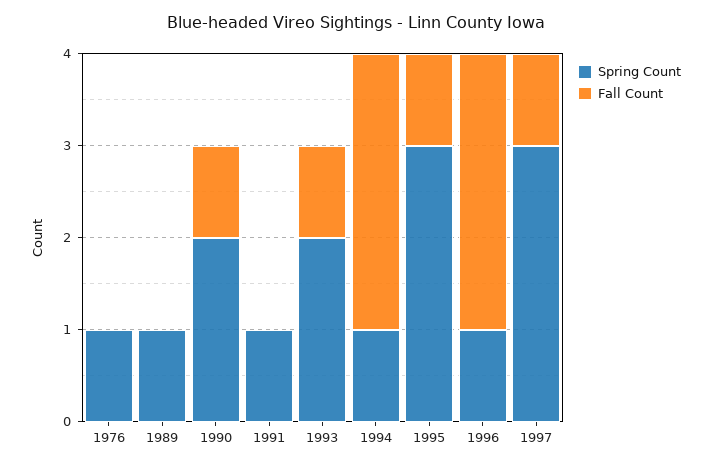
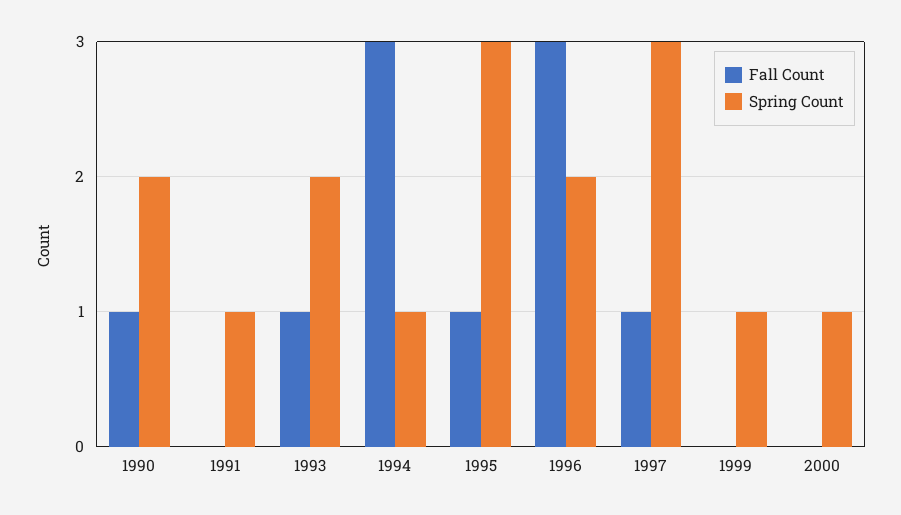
Spring Count, 1976: 1 -> none
Fall Count, 1976: 0 -> none
Spring Count, 1989: 1 -> none
Fall Count, 1989: 0 -> none
Spring Count, 1996: 1 -> 2
Fall Count, 1999: none -> 0
Spring Count, 1999: none -> 1
Fall Count, 2000: none -> 0
Spring Count, 2000: none -> 1

